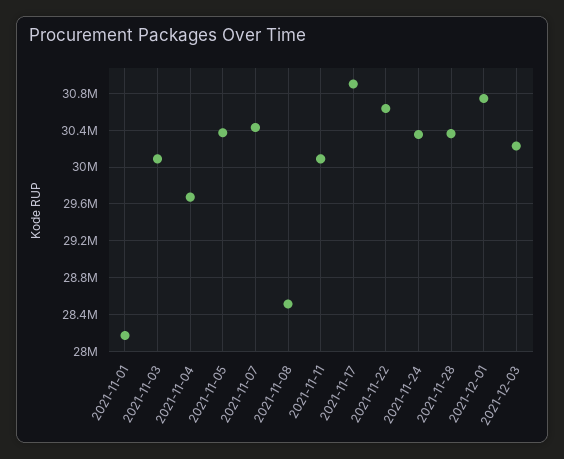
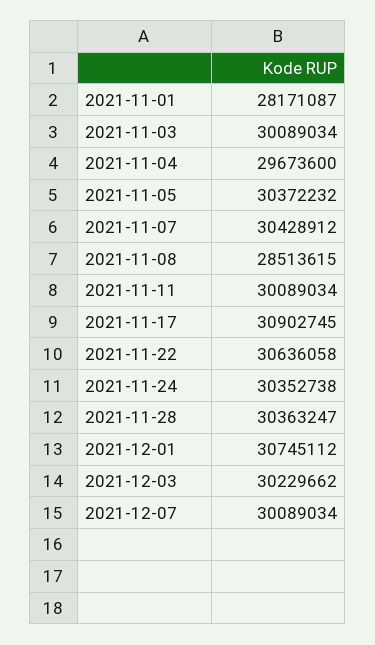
2021-12-07: none -> 30089034

